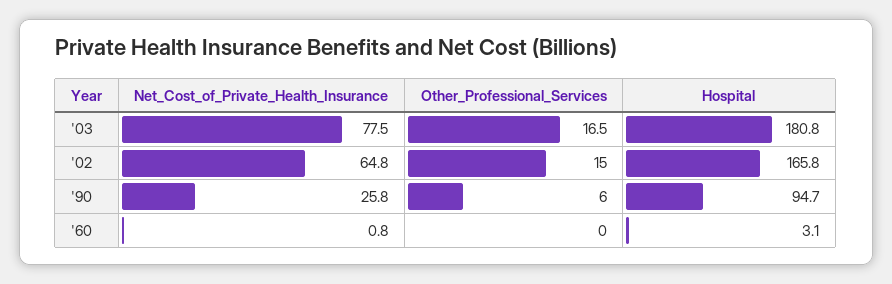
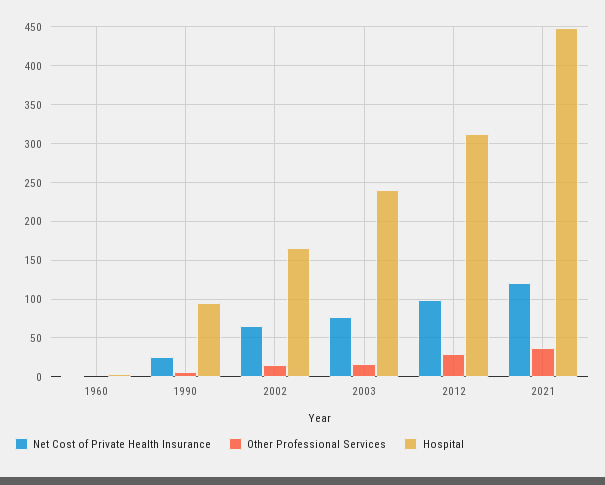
Hospital, '03: 180.8 -> 240
Net_Cost_of_Private_Health_Insurance, 2012: none -> 100
Other_Professional_Services, 2012: none -> 30
Hospital, 2012: none -> 310
Net_Cost_of_Private_Health_Insurance, 2021: none -> 120
Other_Professional_Services, 2021: none -> 40
Hospital, 2021: none -> 450

